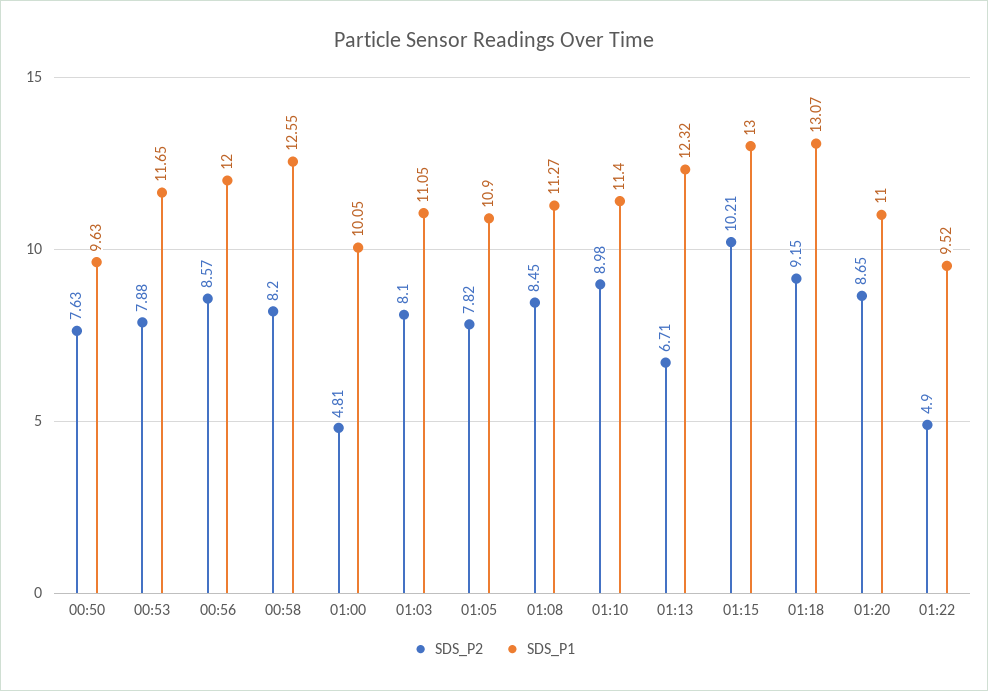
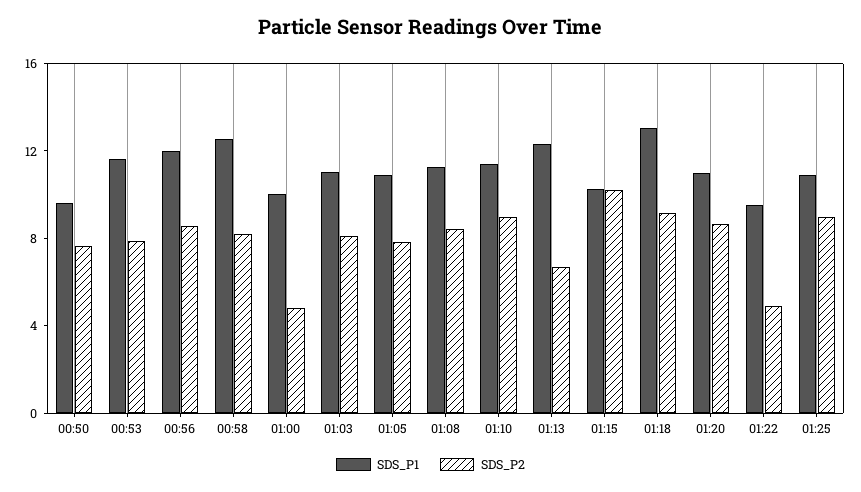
SDS_P1, 01:15: 13 -> 10
SDS_P1, 01:25: none -> 11
SDS_P2, 01:25: none -> 9

